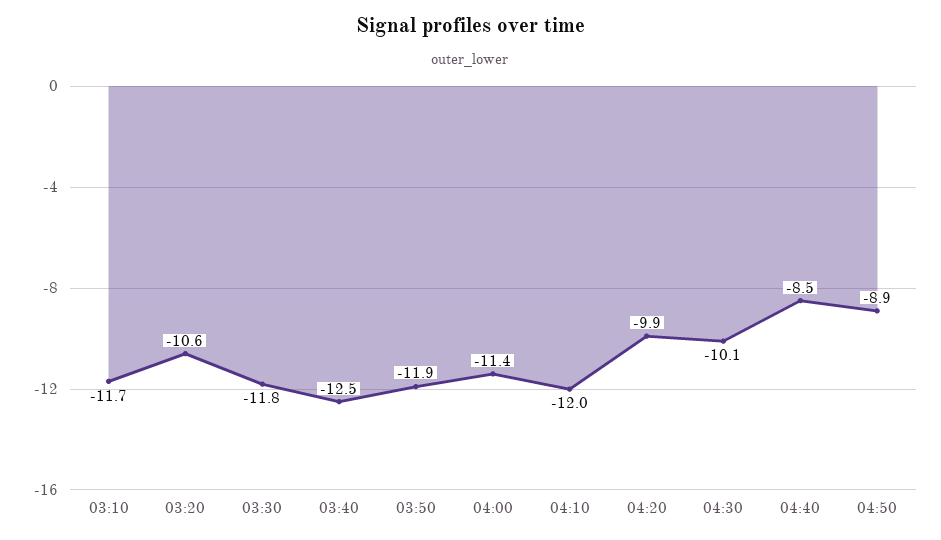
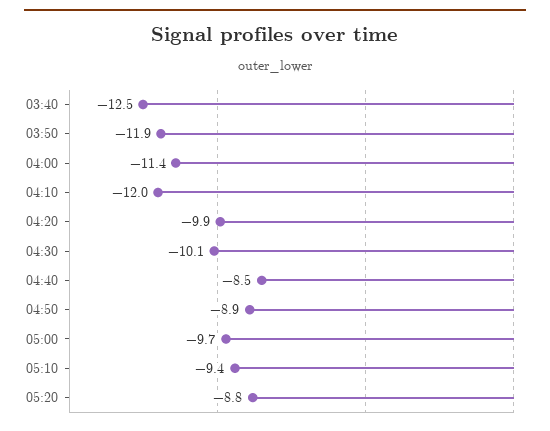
03:10: -11.7 -> none
03:20: -10.6 -> none
03:30: -11.8 -> none
05:00: none -> -9.7
05:10: none -> -9.4
05:20: none -> -8.8

